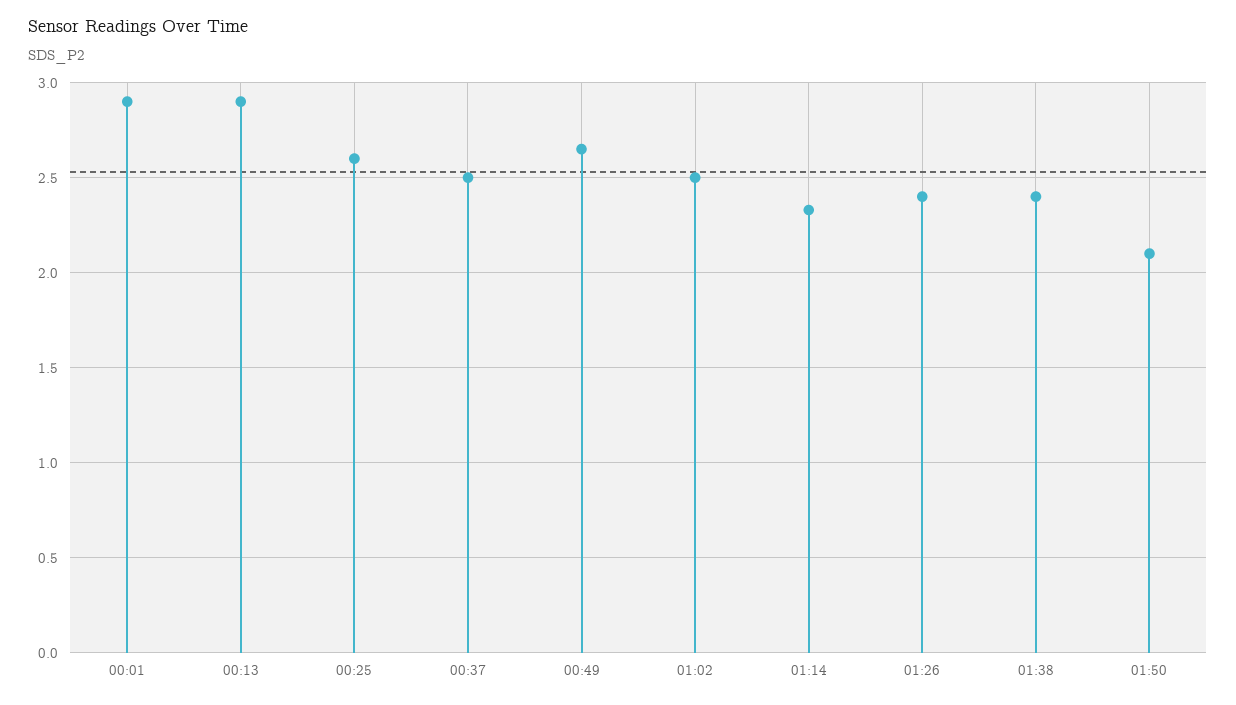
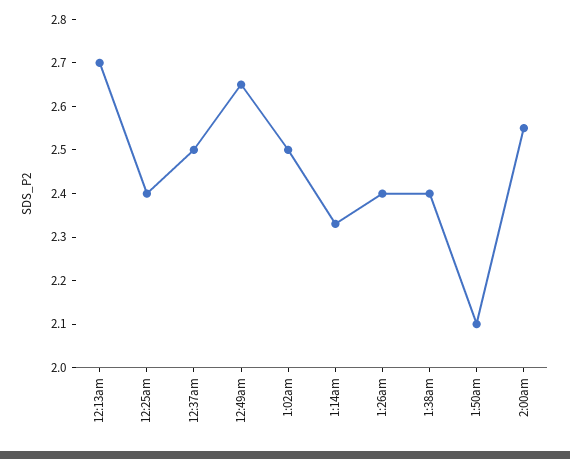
00:01: 2.9 -> none
00:13: 2.9 -> 2.7
00:25: 2.6 -> 2.4
2:00am: none -> 2.55

